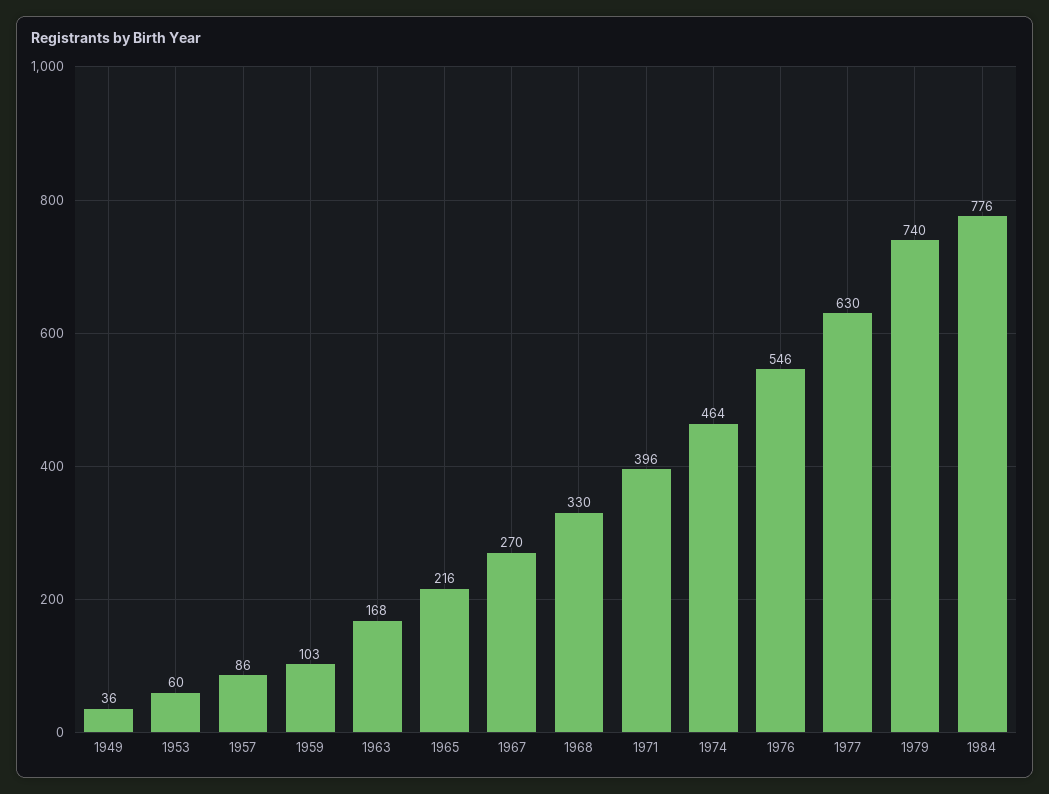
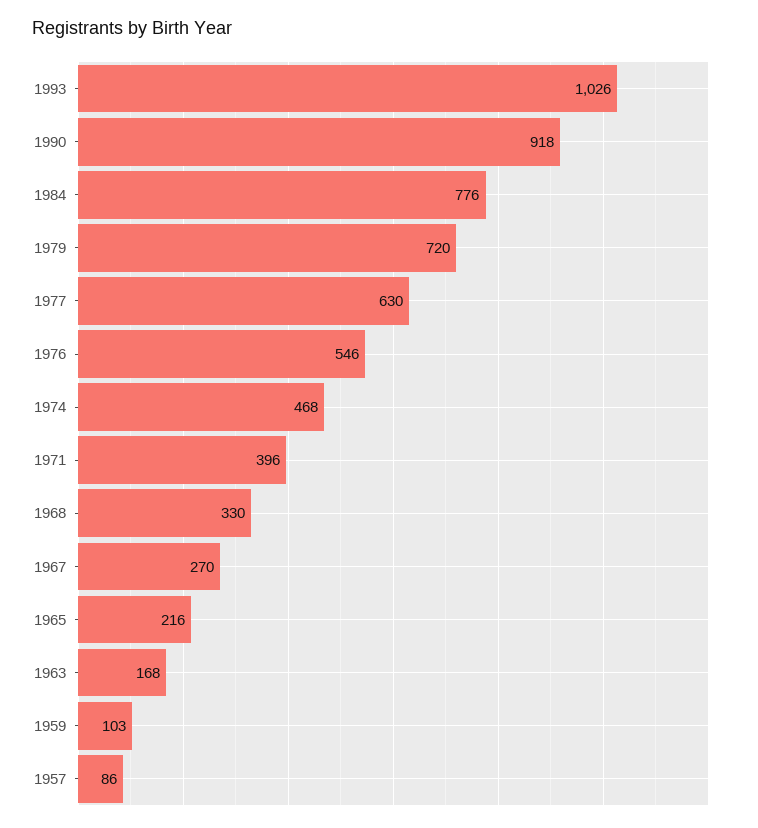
1949: 36 -> none
1953: 60 -> none
1974: 464 -> 468
1979: 740 -> 720
1993: none -> 1026
1990: none -> 918

